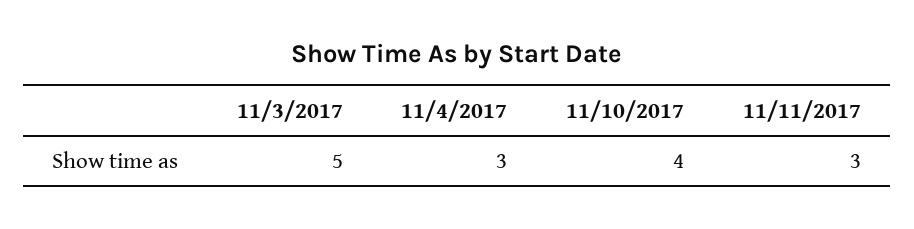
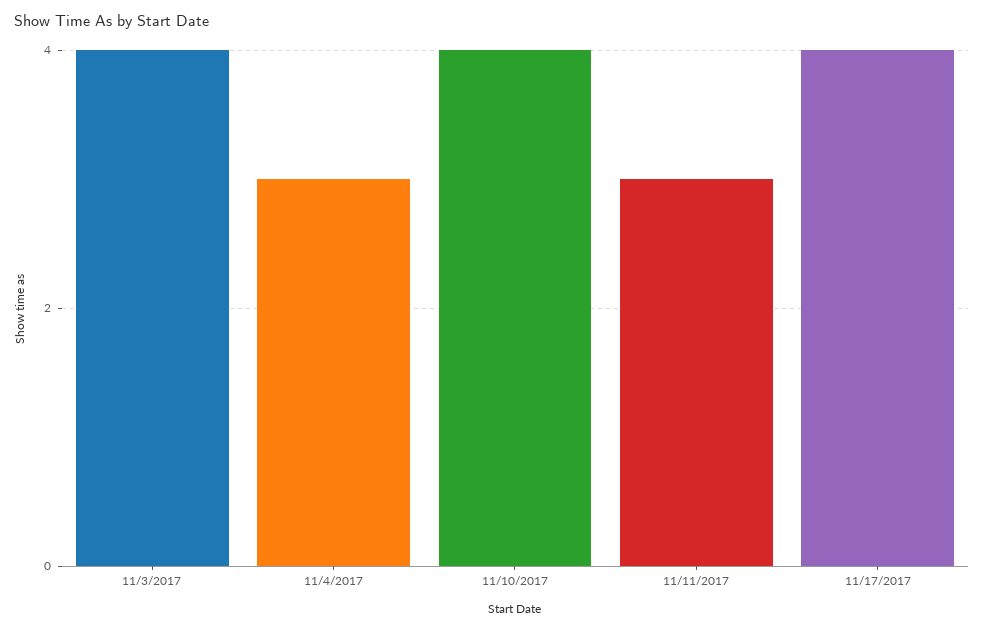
11/3/2017: 5 -> 4
11/17/2017: none -> 4

